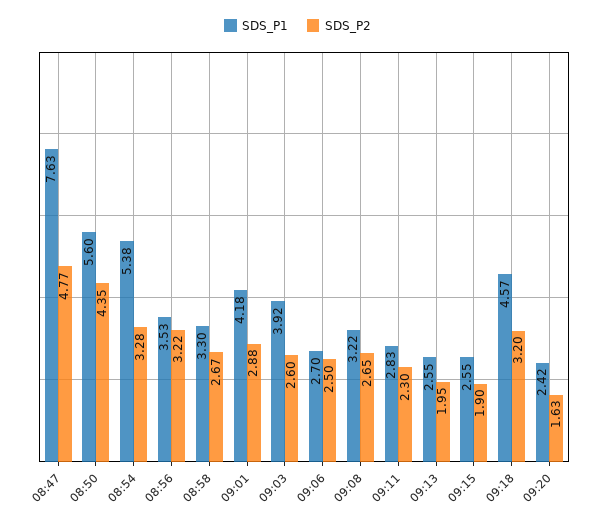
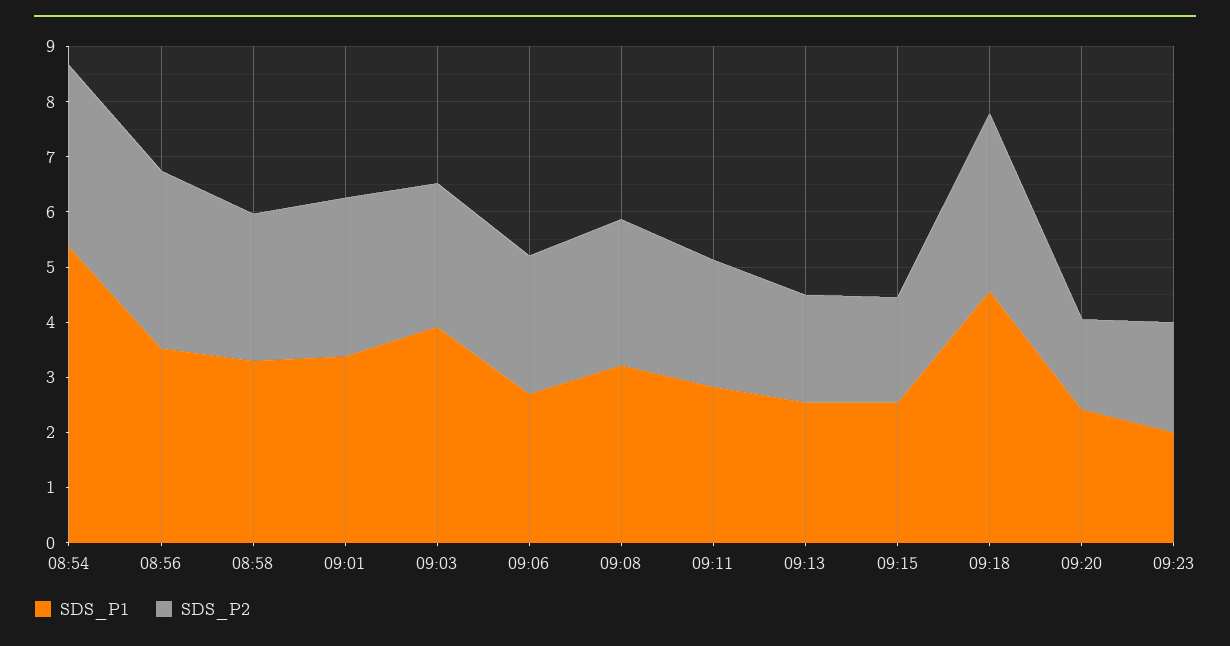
SDS_P1, 08:47: 7.63 -> none
SDS_P2, 08:47: 4.77 -> none
SDS_P1, 08:50: 5.6 -> none
SDS_P2, 08:50: 4.35 -> none
SDS_P1, 09:01: 4.18 -> 3.4
SDS_P1, 09:23: none -> 2
SDS_P2, 09:23: none -> 2

